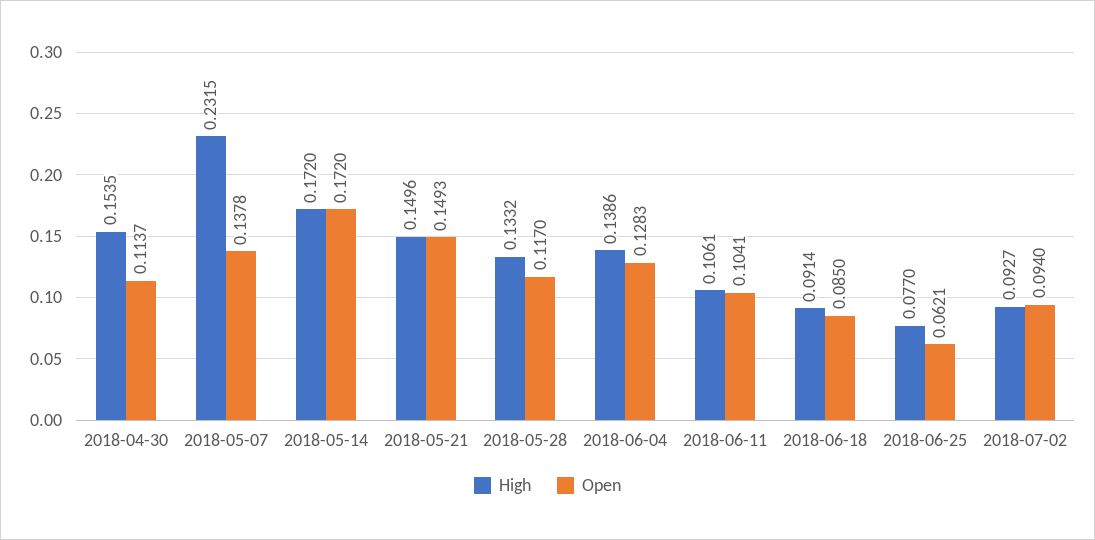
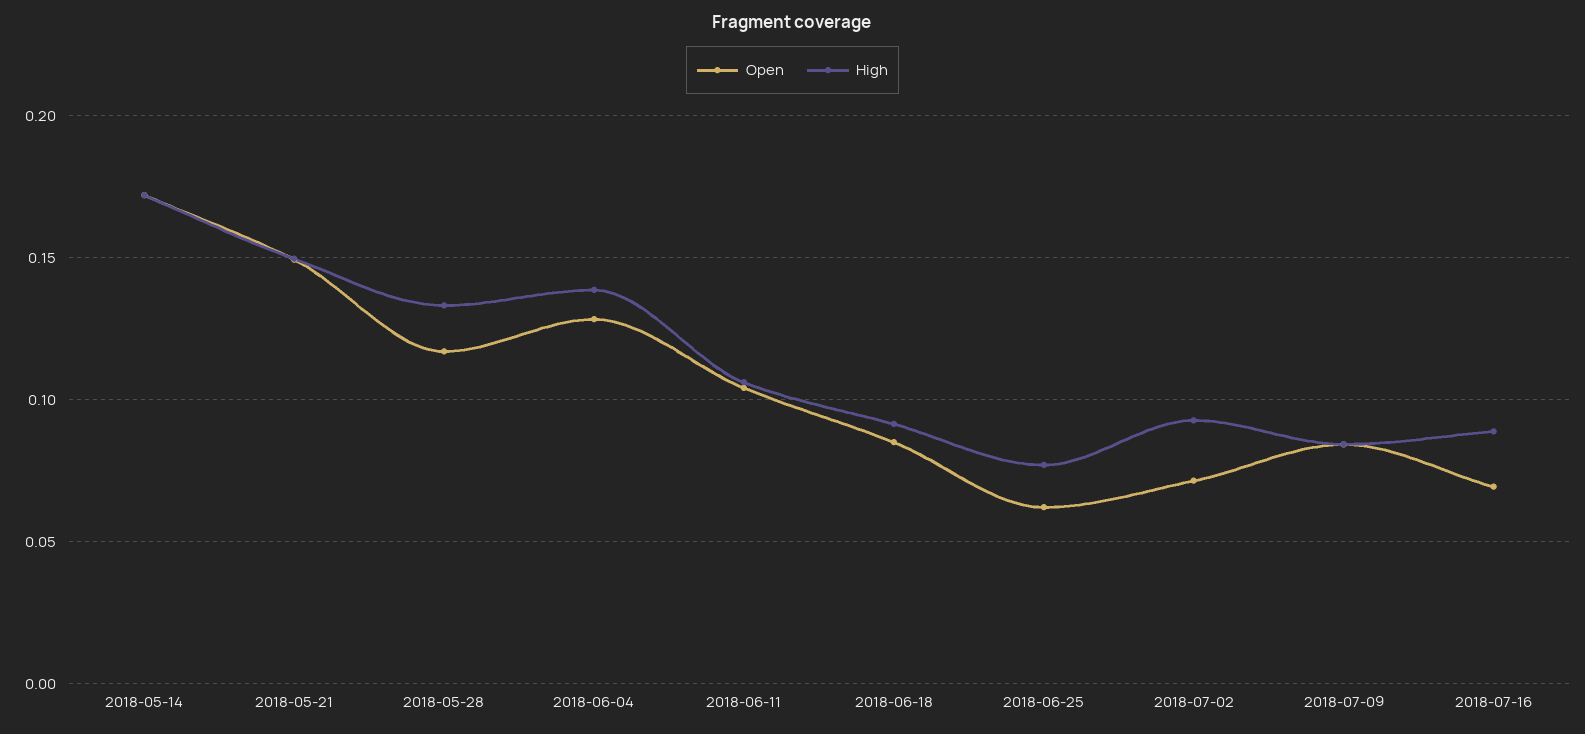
High, 2018-04-30: 0.1535 -> none
Open, 2018-04-30: 0.1137 -> none
High, 2018-05-07: 0.2315 -> none
Open, 2018-05-07: 0.1378 -> none
Open, 2018-07-02: 0.094 -> 0.07
Open, 2018-07-09: none -> 0.085
High, 2018-07-09: none -> 0.085
Open, 2018-07-16: none -> 0.07
High, 2018-07-16: none -> 0.09

